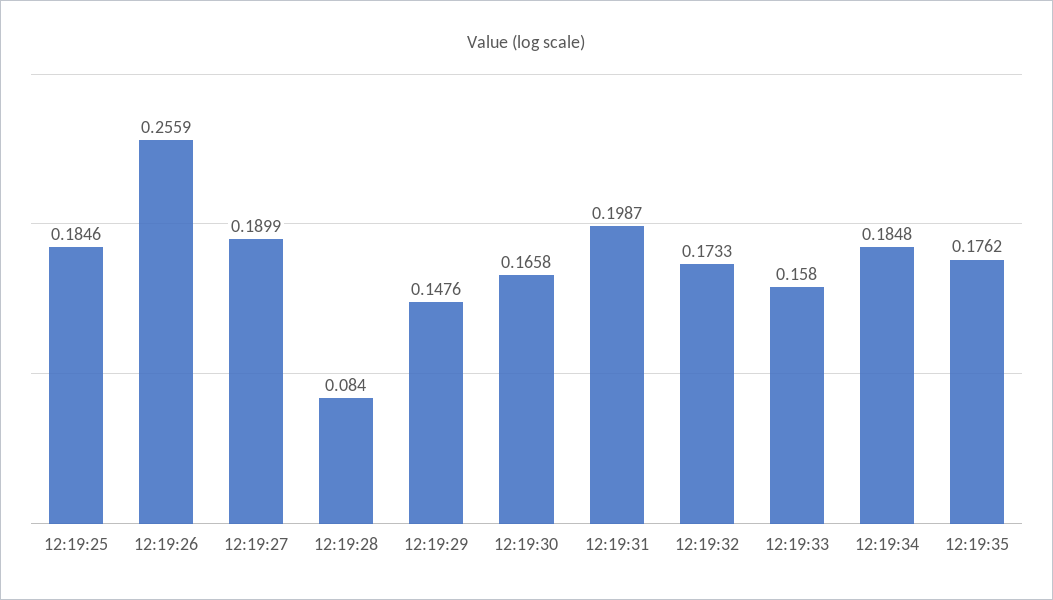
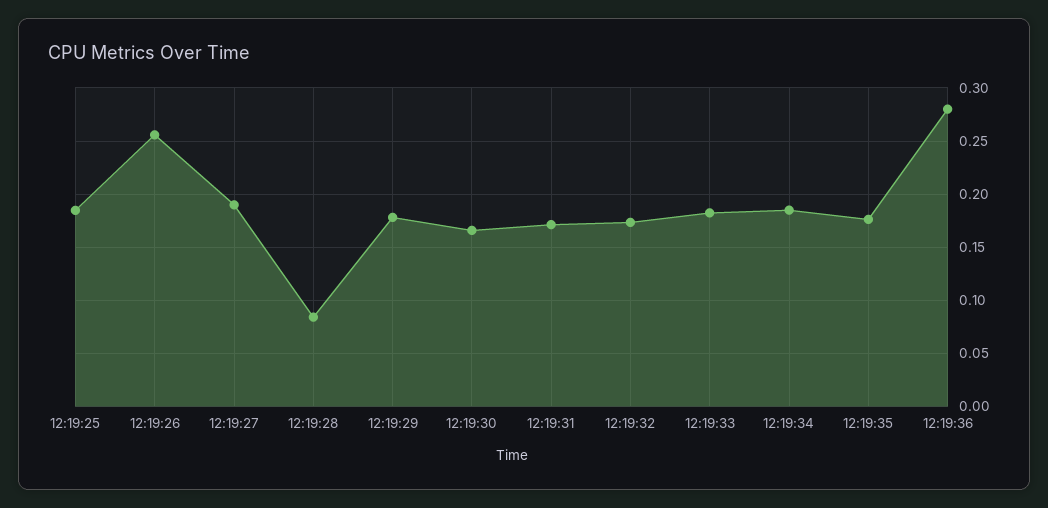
12:19:29: 0.1476 -> 0.18
12:19:31: 0.1987 -> 0.17
12:19:33: 0.158 -> 0.18
12:19:36: none -> 0.28

